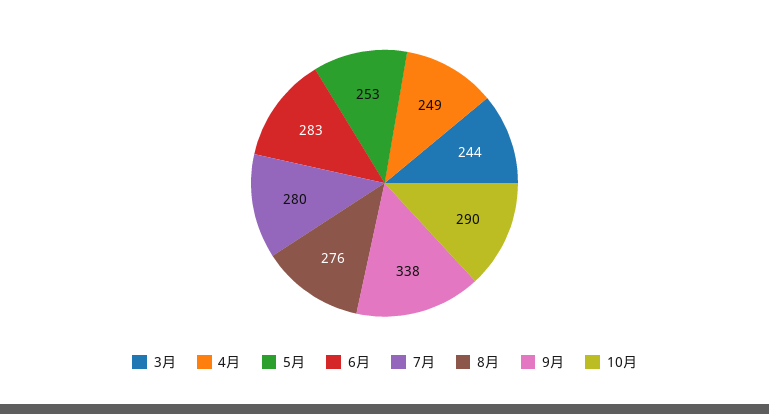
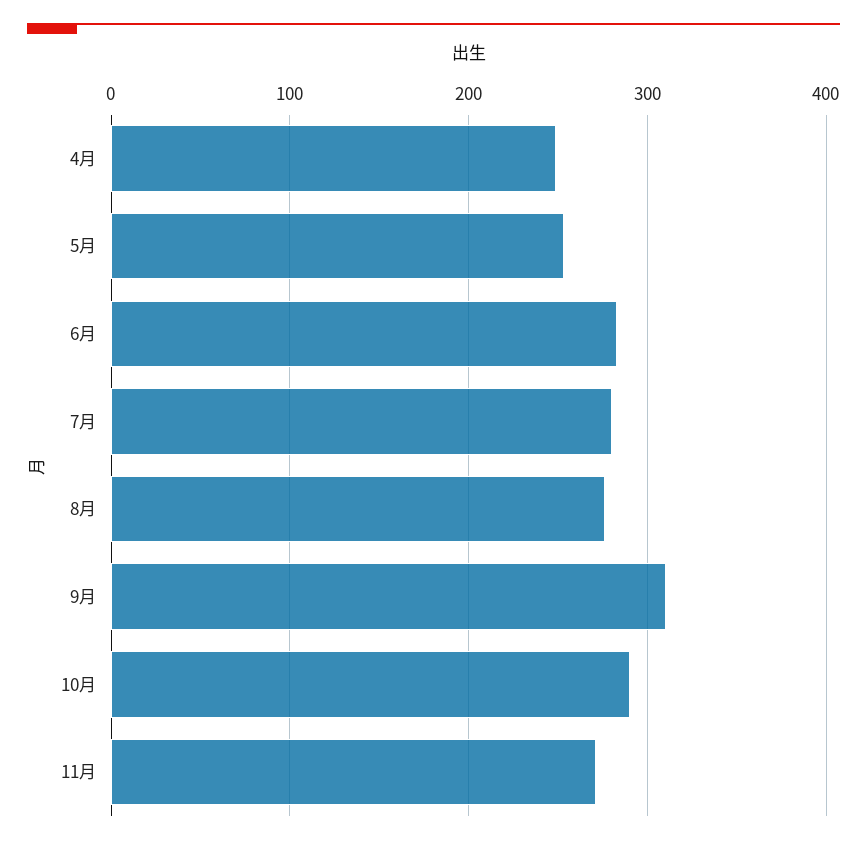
3月: 244 -> none
9月: 338 -> 310
11月: none -> 270

